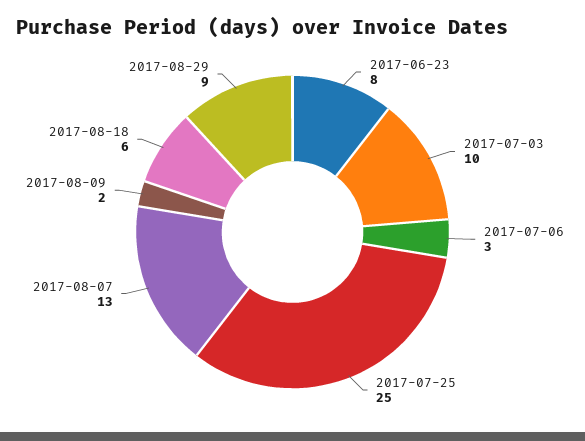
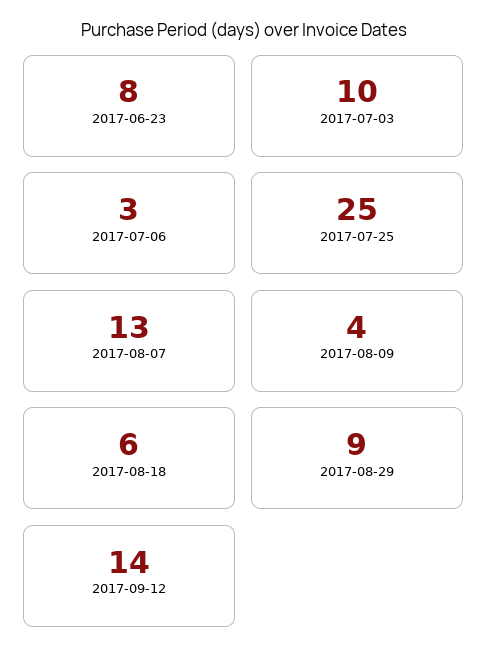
2017-08-09: 2 -> 4
2017-09-12: none -> 14

